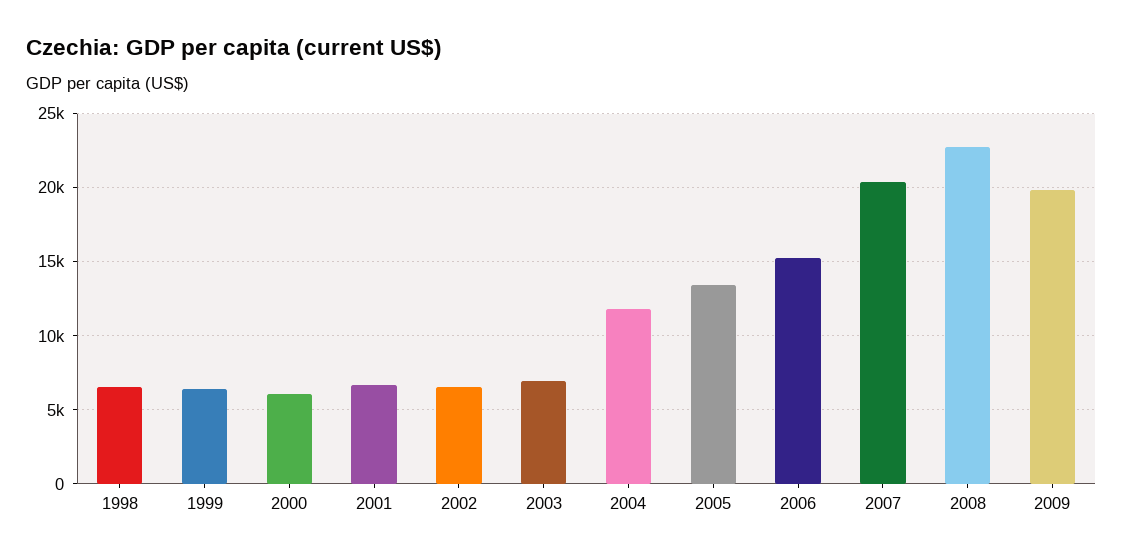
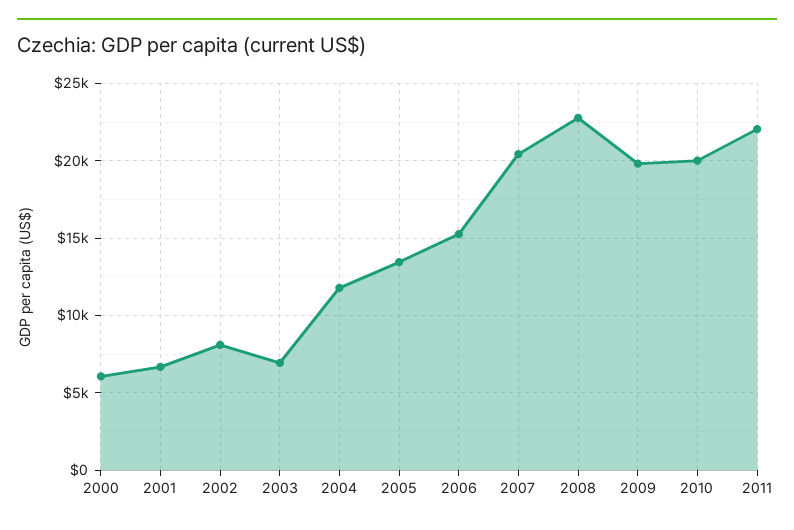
1998: 6500 -> none
1999: 6500 -> none
2002: 6500 -> 8000
2010: none -> 20000
2011: none -> 22000

